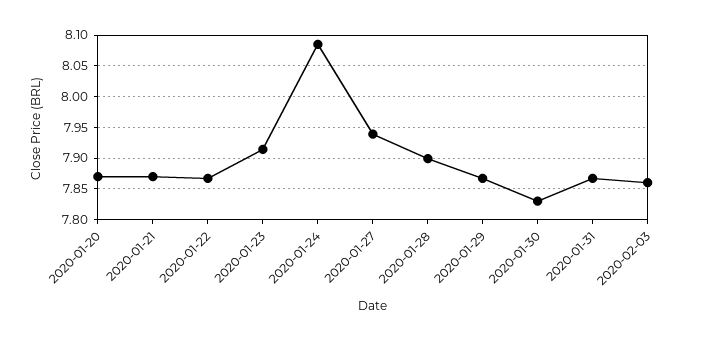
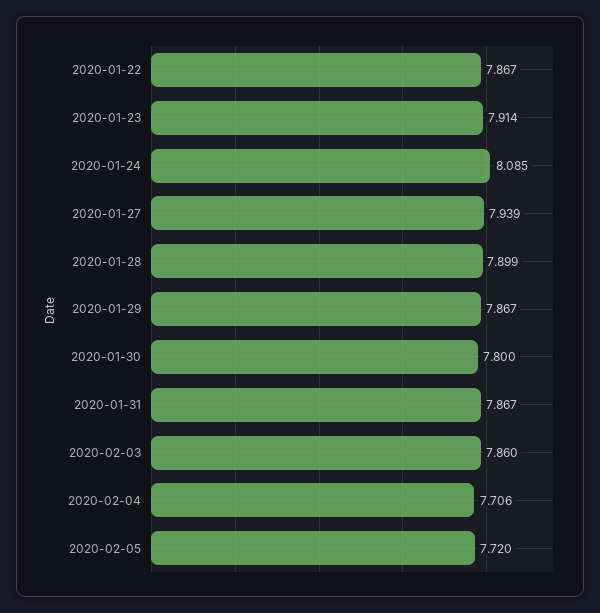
2020-01-20: 7.87 -> none
2020-01-21: 7.87 -> none
2020-01-30: 7.83 -> 7.8
2020-02-04: none -> 7.706
2020-02-05: none -> 7.72

